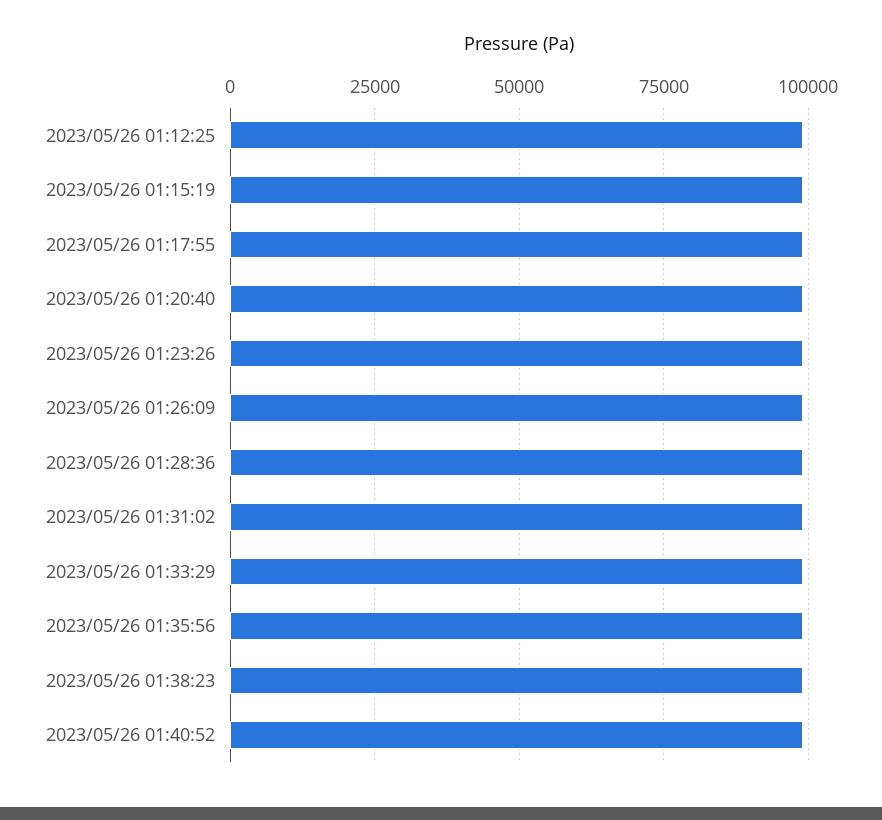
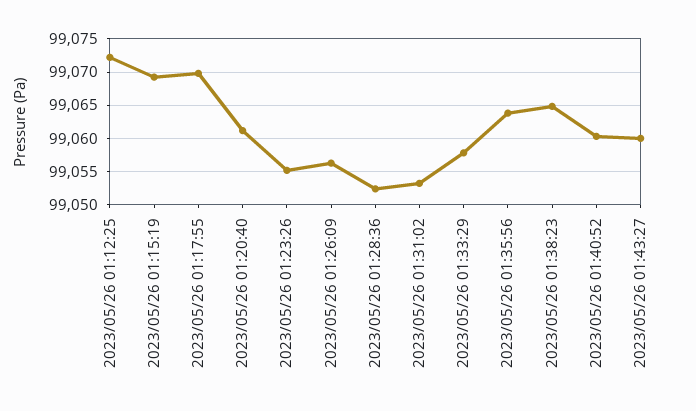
2023/05/26 01:43:27: none -> 99060

